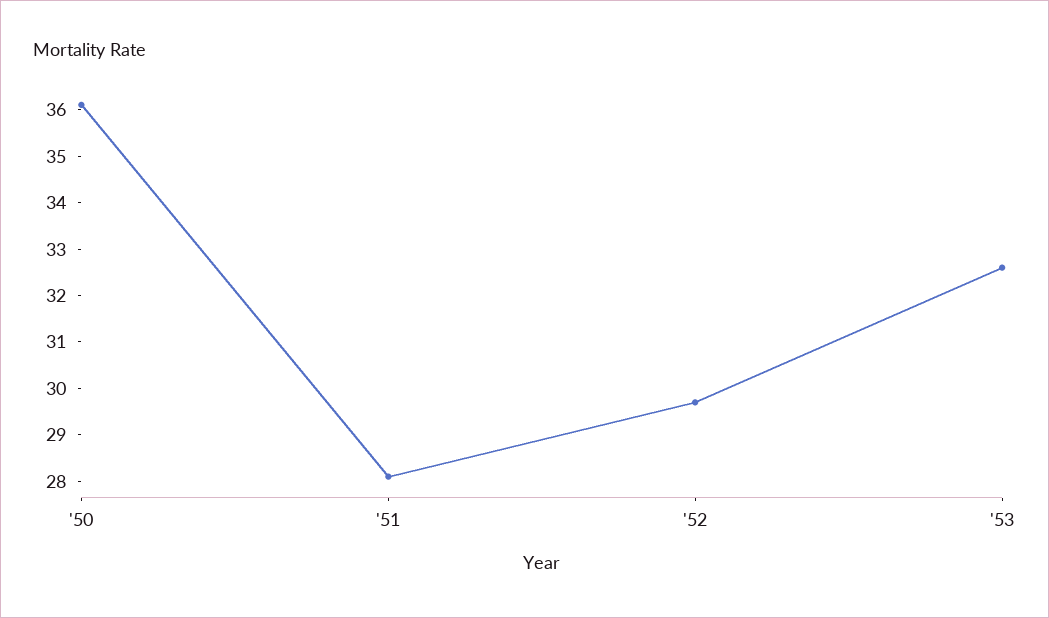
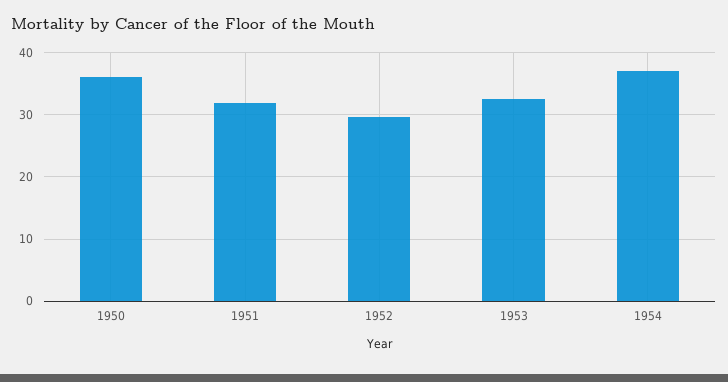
'51: 28 -> 32
1954: none -> 37

